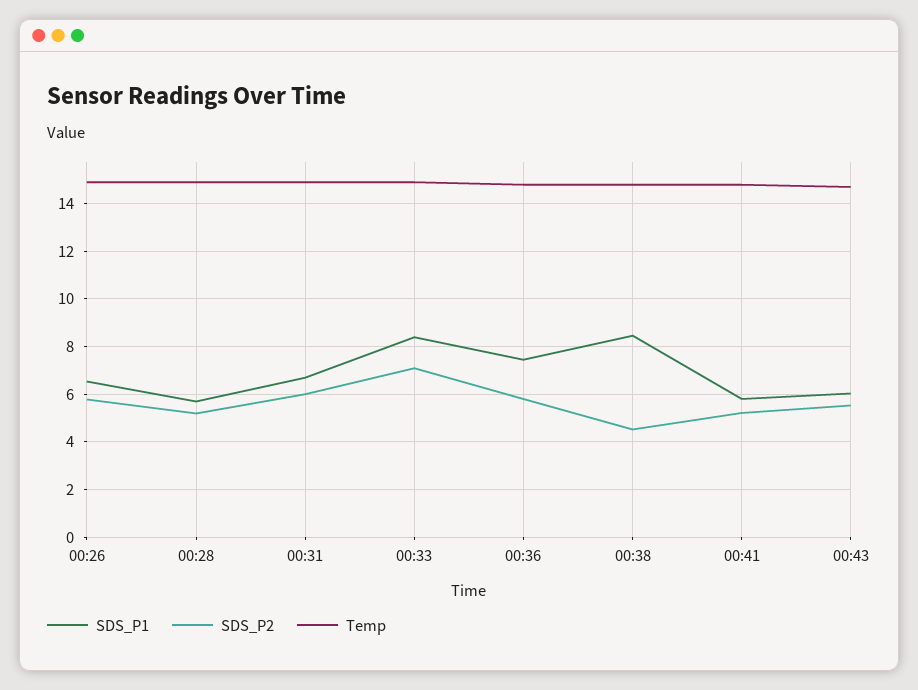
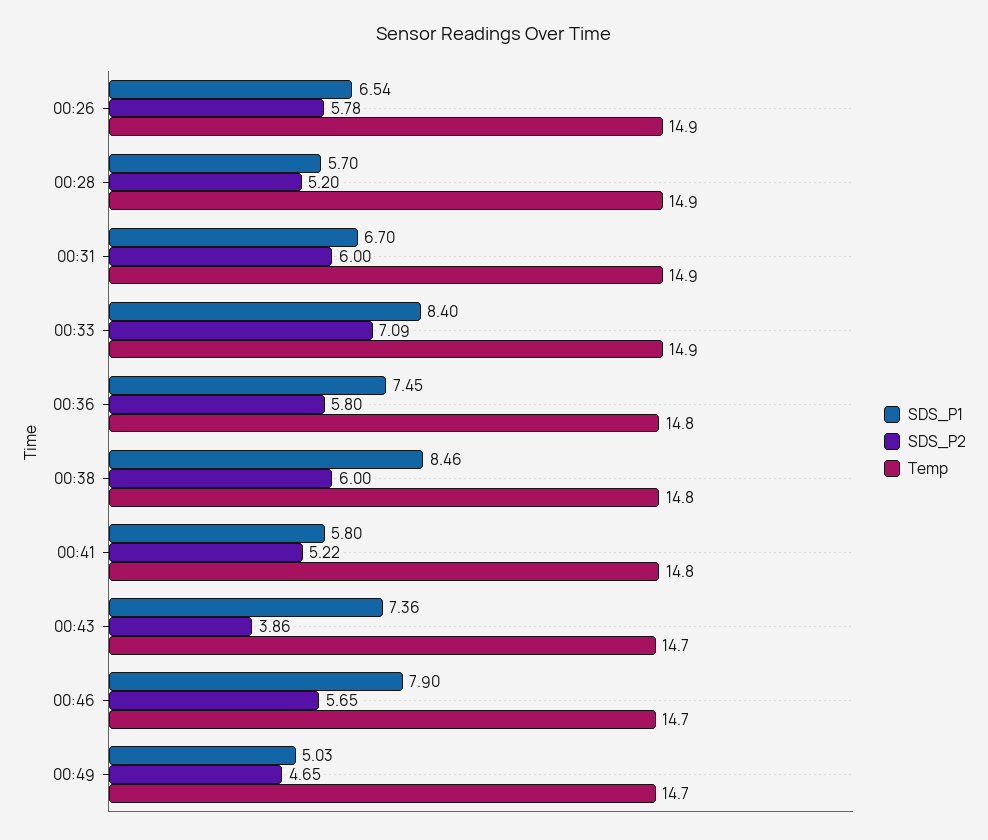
SDS_P2, 00:38: 4.5 -> 6
SDS_P1, 00:43: 6 -> 7.36
SDS_P2, 00:43: 5.5 -> 3.86
SDS_P1, 00:46: none -> 7.9
SDS_P2, 00:46: none -> 5.65
Temp, 00:46: none -> 14.7
SDS_P1, 00:49: none -> 5.03
SDS_P2, 00:49: none -> 4.65
Temp, 00:49: none -> 14.7

